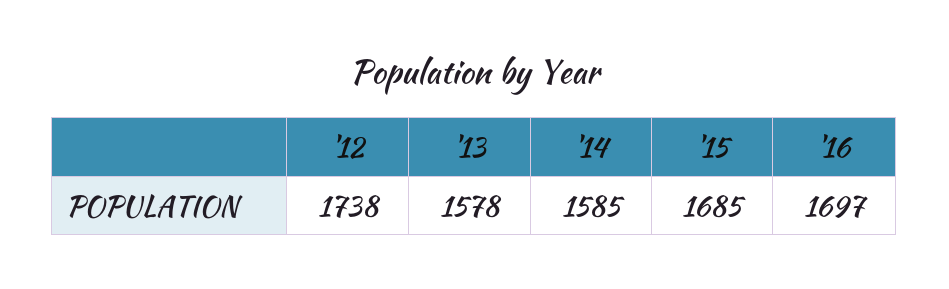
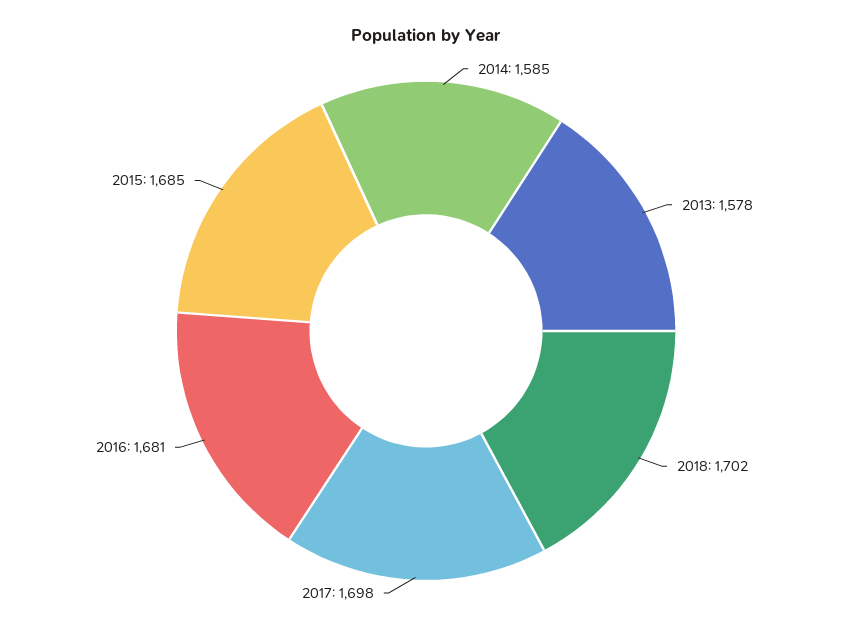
'12: 1738 -> none
'16: 1697 -> 1681
2018: none -> 1702
2017: none -> 1698

